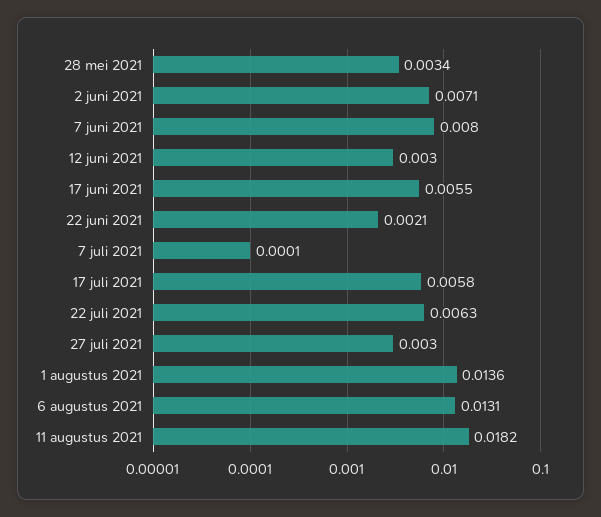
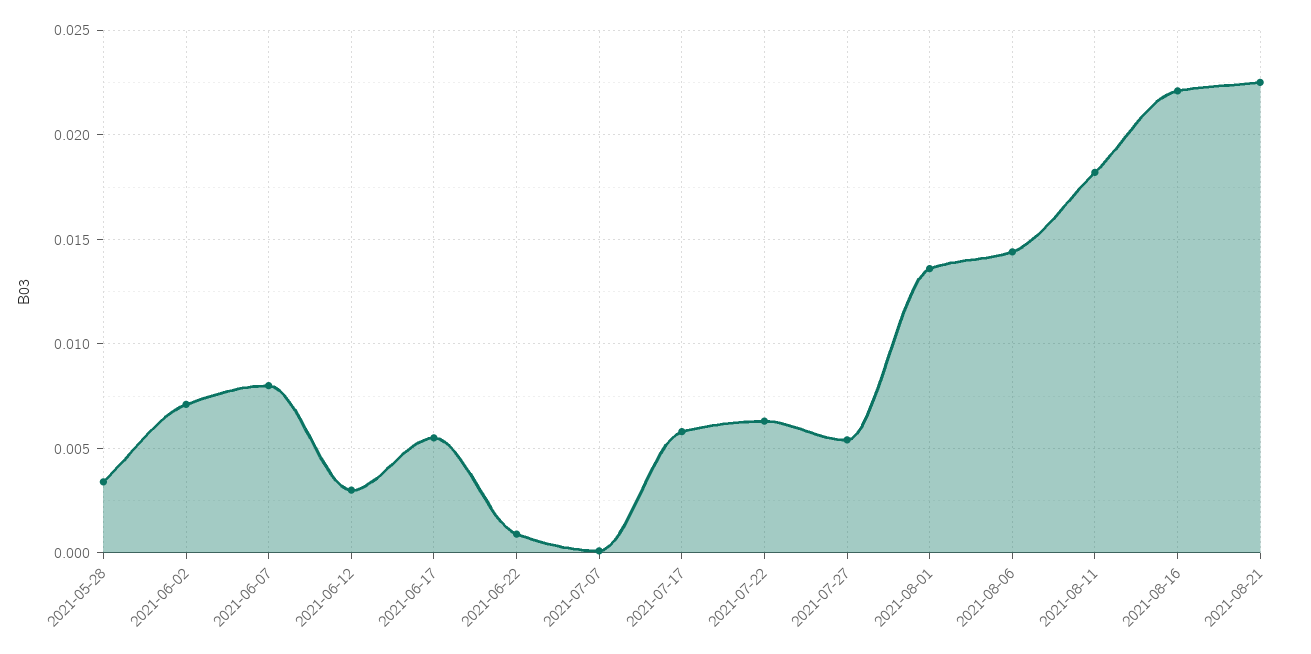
22 juni 2021: 0.0021 -> 0.001
27 juli 2021: 0.003 -> 0.0055
6 augustus 2021: 0.0131 -> 0.0145
2021-08-16: none -> 0.022
2021-08-21: none -> 0.0225

